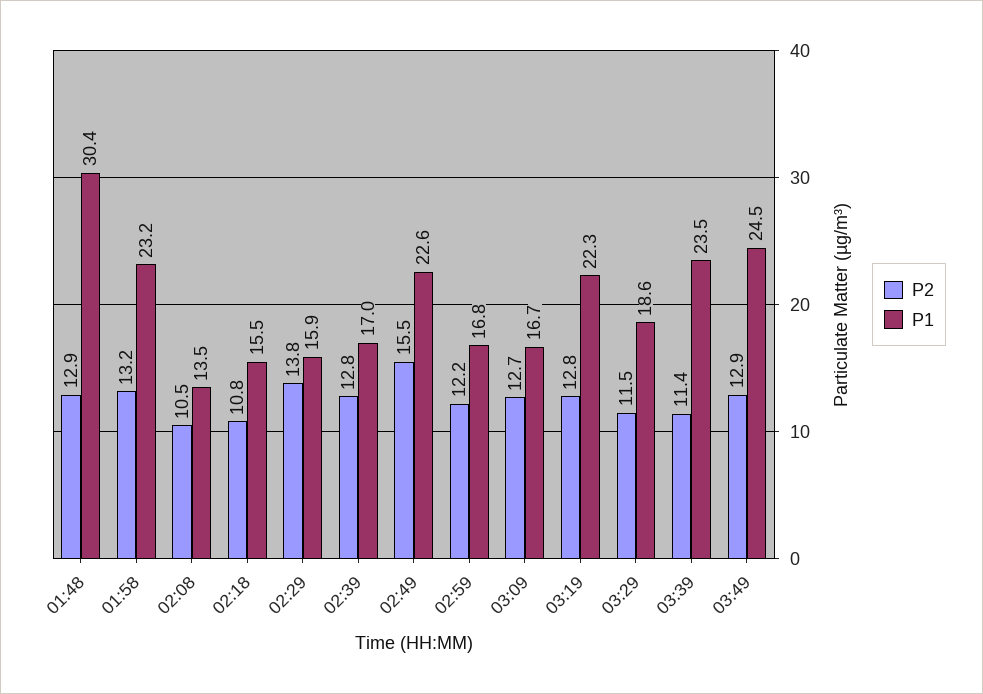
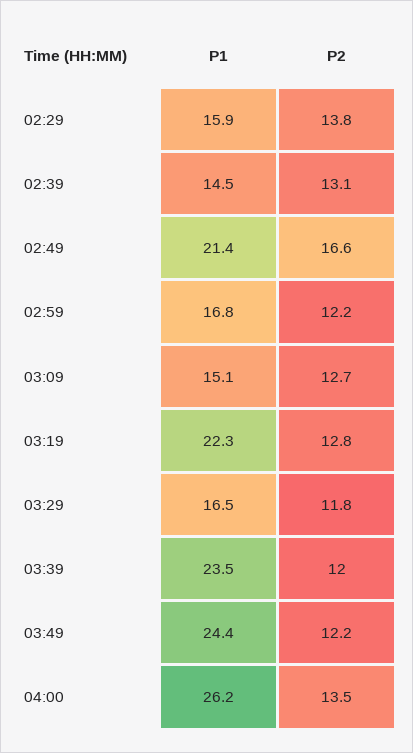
P2, 01:48: 12.9 -> none
P1, 01:48: 30.4 -> none
P2, 01:58: 13.2 -> none
P1, 01:58: 23.2 -> none
P2, 02:08: 10.5 -> none
P1, 02:08: 13.5 -> none
P2, 02:18: 10.8 -> none
P1, 02:18: 15.5 -> none
P2, 02:39: 12.8 -> 13.1
P1, 02:39: 17 -> 14.5
P2, 02:49: 15.5 -> 16.6
P1, 02:49: 22.6 -> 21.4
P1, 03:09: 16.7 -> 15.1
P2, 03:29: 11.5 -> 11.8
P1, 03:29: 18.6 -> 16.5
P2, 03:39: 11.4 -> 12
P2, 03:49: 12.9 -> 12.2
P1, 03:49: 24.5 -> 24.4
P1, 04:00: none -> 26.2
P2, 04:00: none -> 13.5

